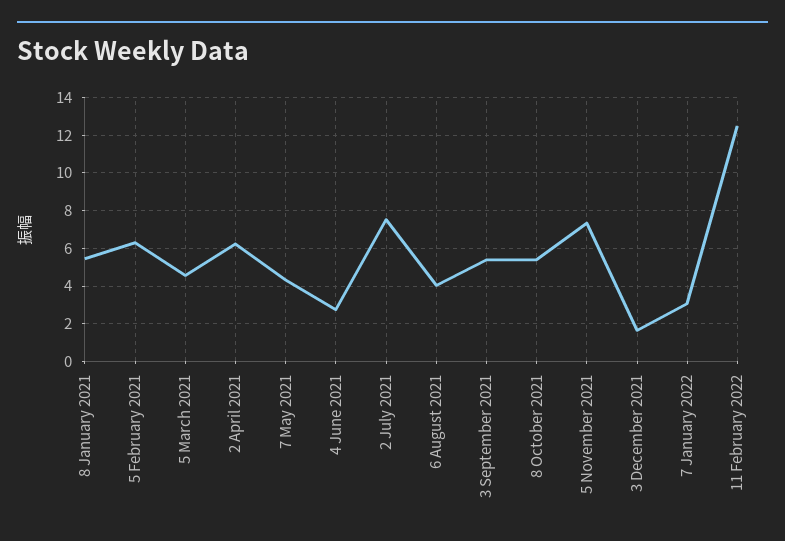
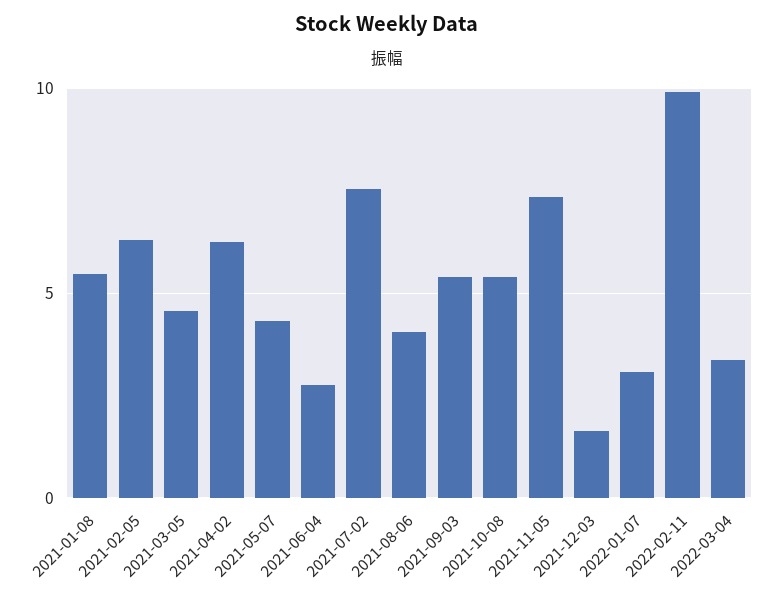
11 February 2022: 12.5 -> 10
2022-03-04: none -> 3.5

